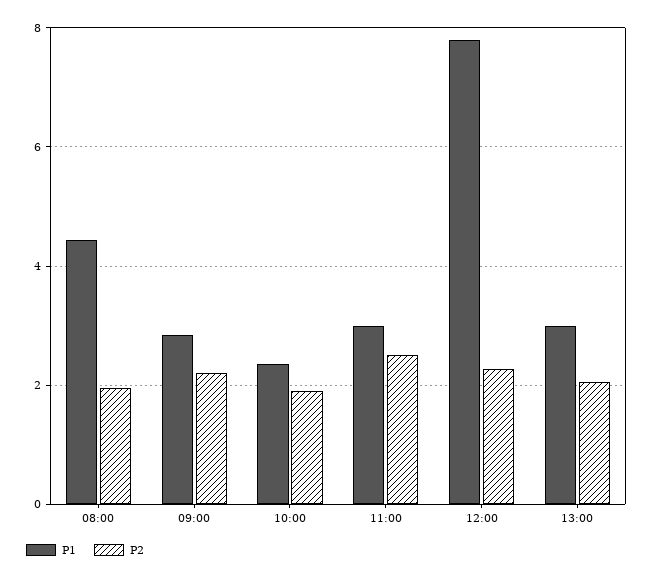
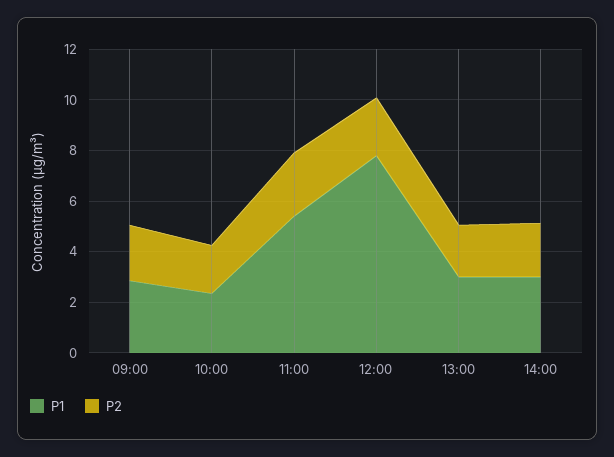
P1, 08:00: 4.4 -> none
P2, 08:00: 2 -> none
P1, 11:00: 3 -> 5.5
P1, 14:00: none -> 3
P2, 14:00: none -> 2

